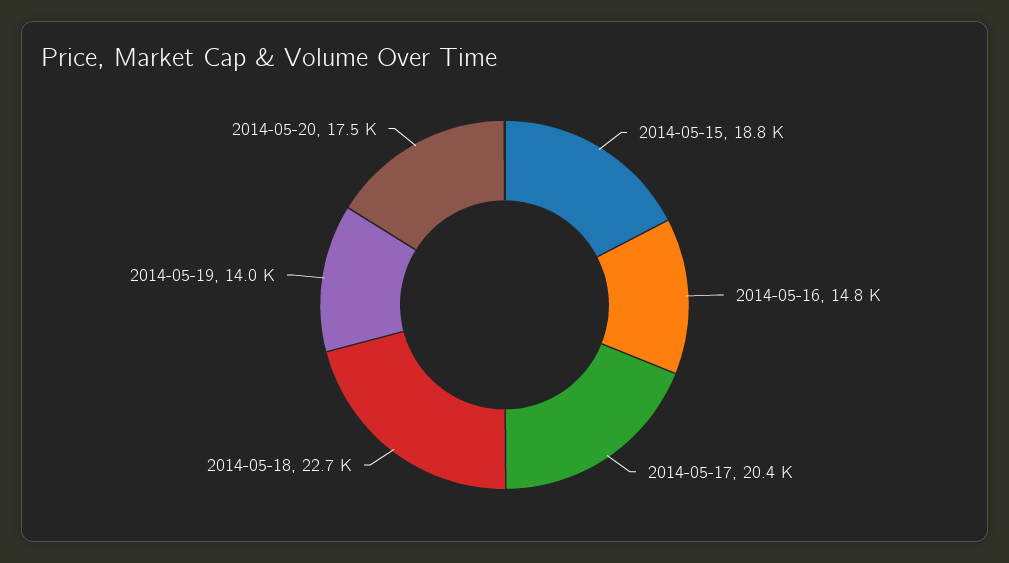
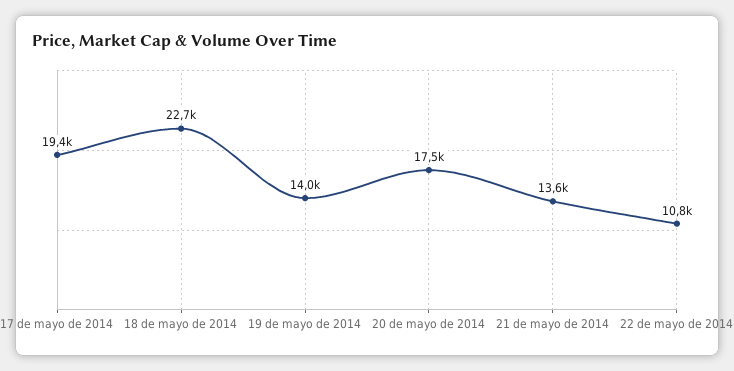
2014-05-15: 18800 -> none
2014-05-16: 14800 -> none
2014-05-17: 20400 -> 19400
21 de mayo de 2014: none -> 13600
22 de mayo de 2014: none -> 10800

